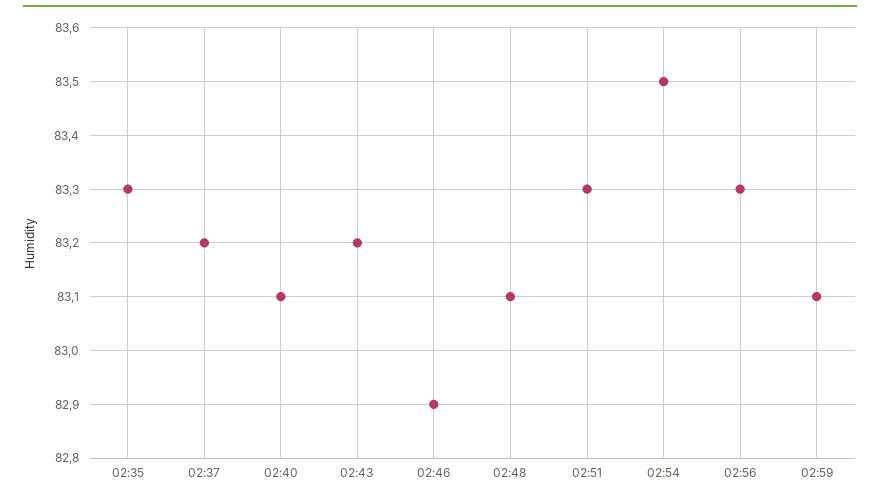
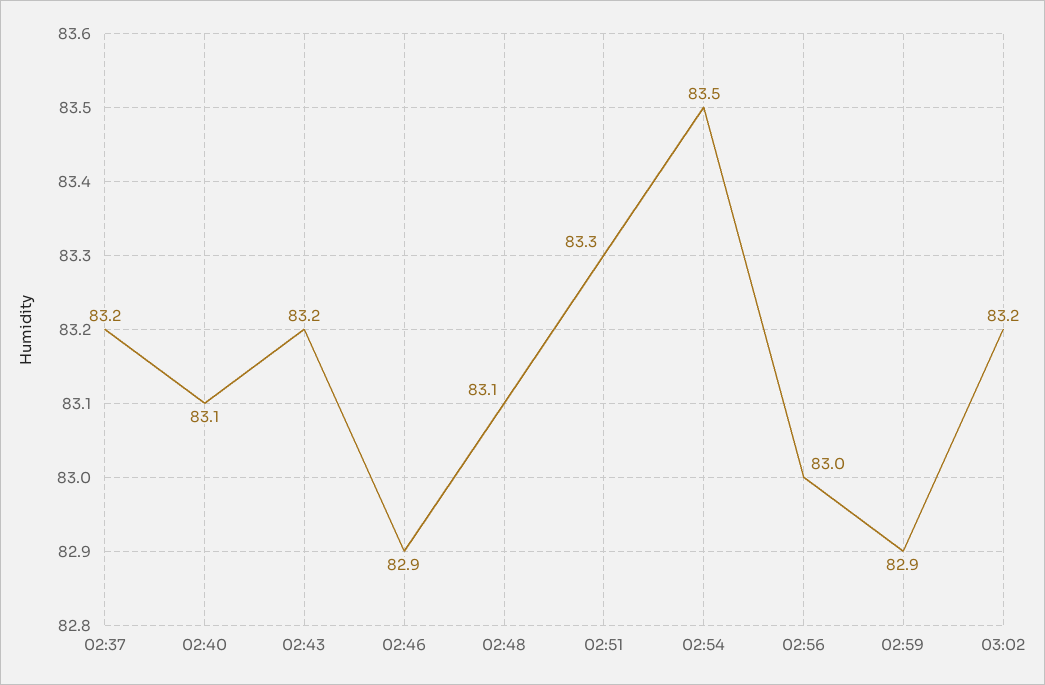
02:35: 83.3 -> none
02:56: 83.3 -> 83
02:59: 83.1 -> 82.9
03:02: none -> 83.2

